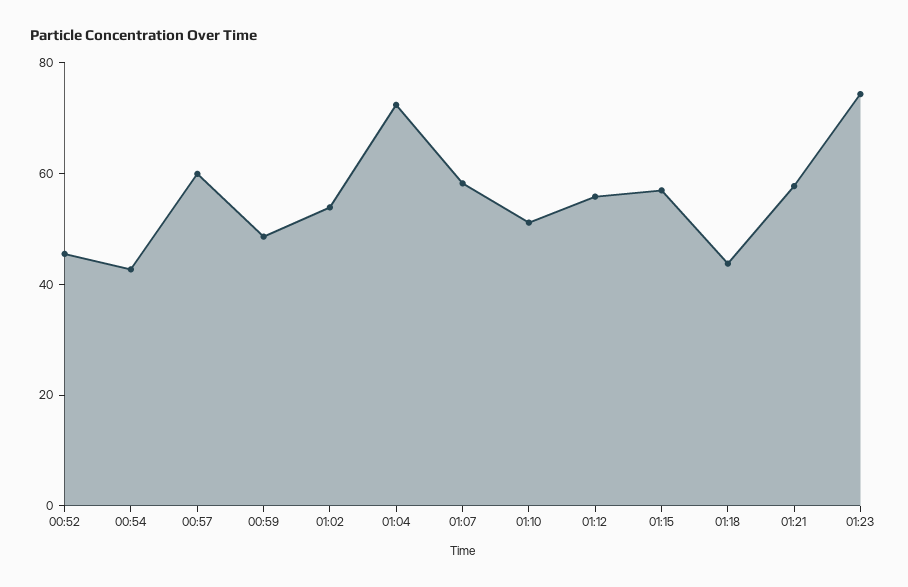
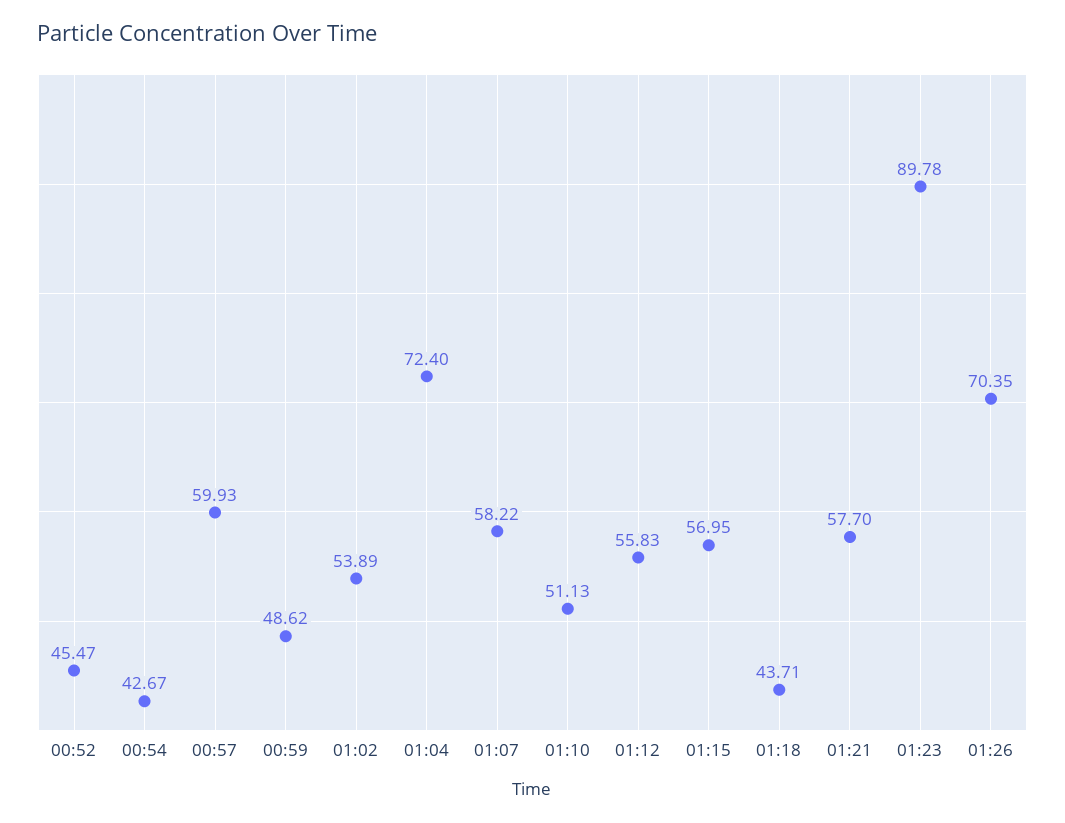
01:23: 75 -> 89.78
01:26: none -> 70.35

